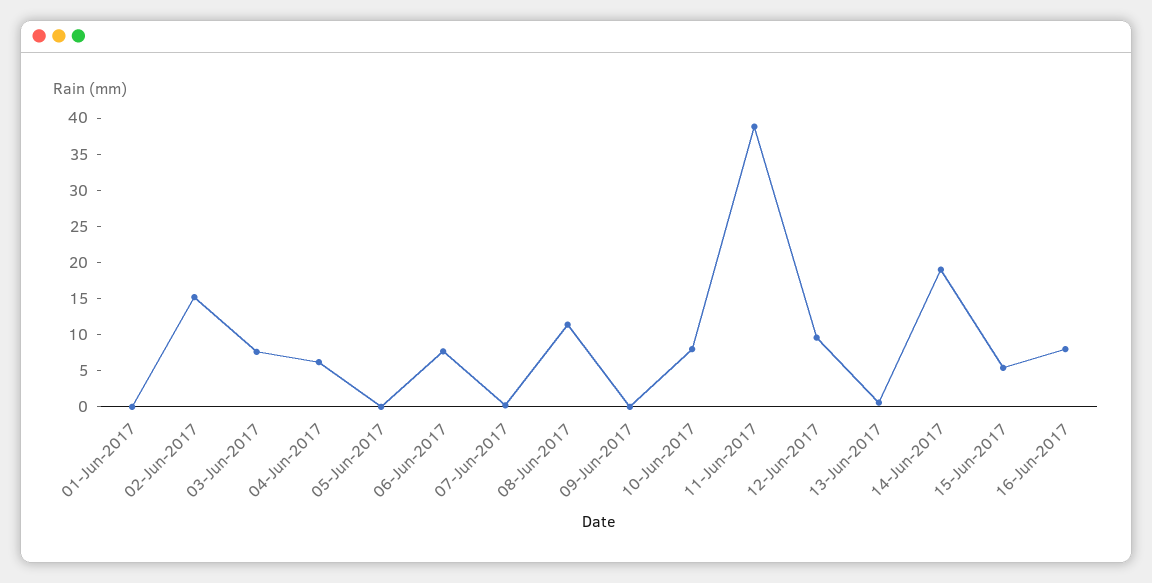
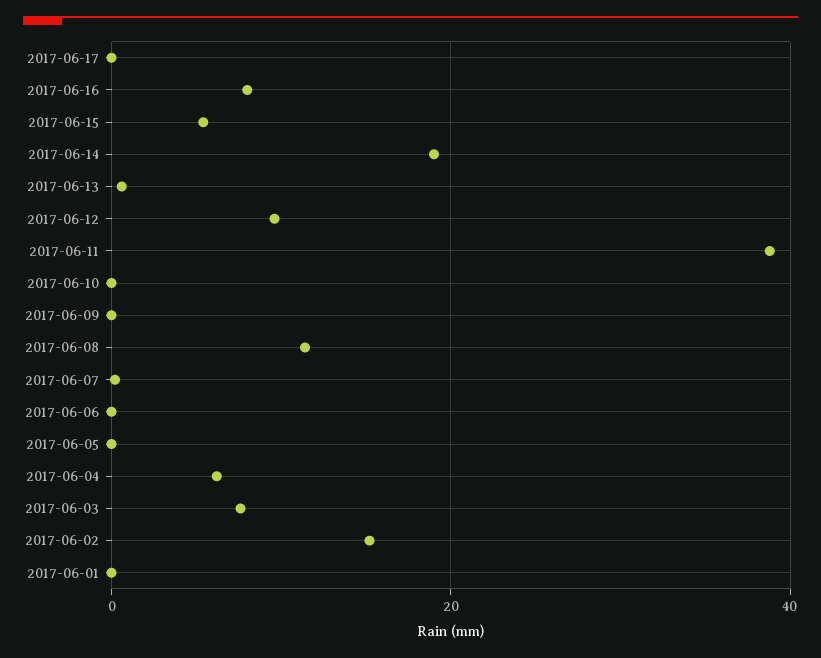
06-Jun-2017: 7.5 -> 0
10-Jun-2017: 7.5 -> 0
2017-06-17: none -> 0

